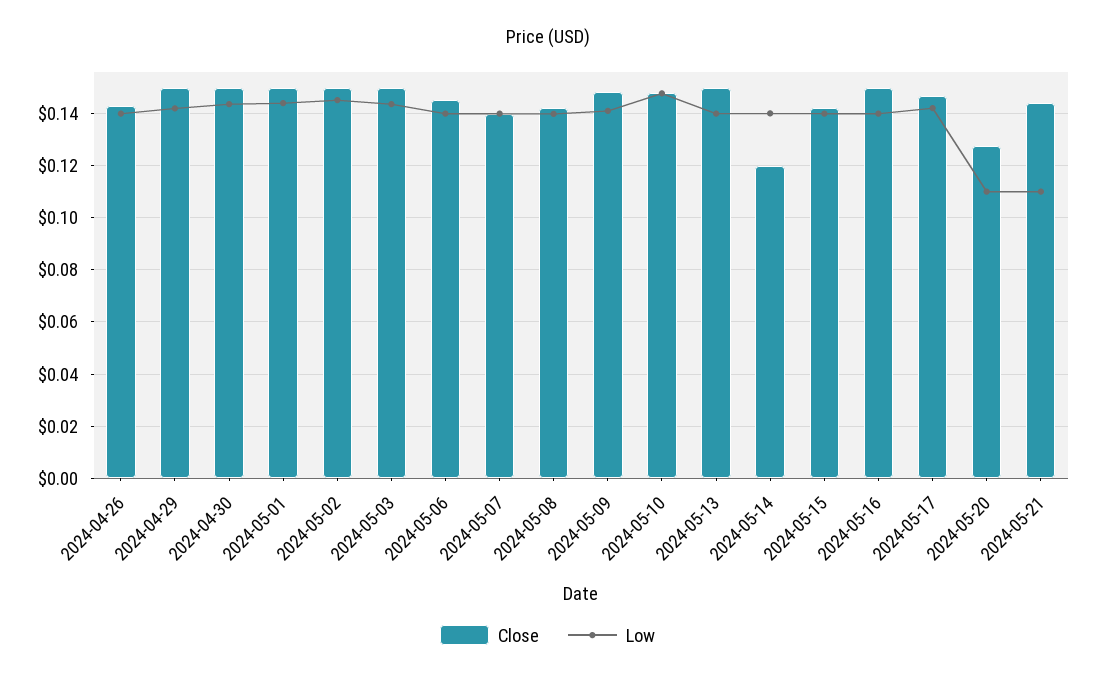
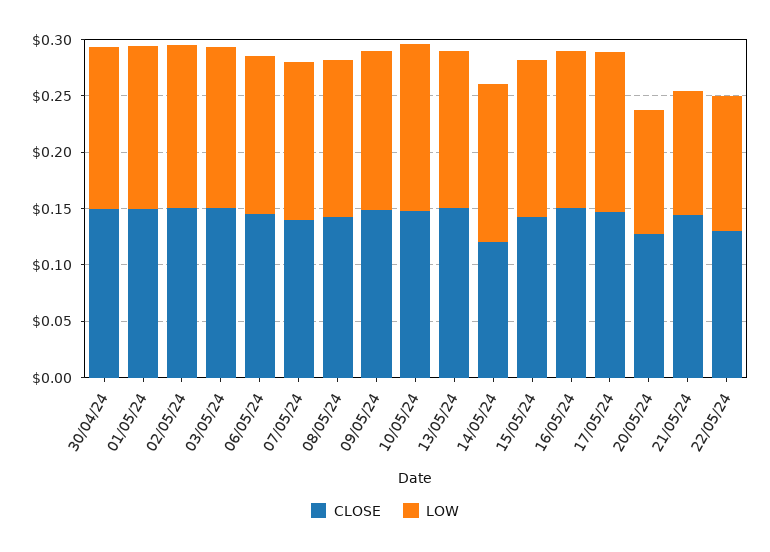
Close, 2024-04-26: 0.1425 -> none
Low, 2024-04-26: 0.14 -> none
Close, 2024-04-29: 0.15 -> none
Low, 2024-04-29: 0.1425 -> none
Close, 22/05/24: none -> 0.13
Low, 22/05/24: none -> 0.12

